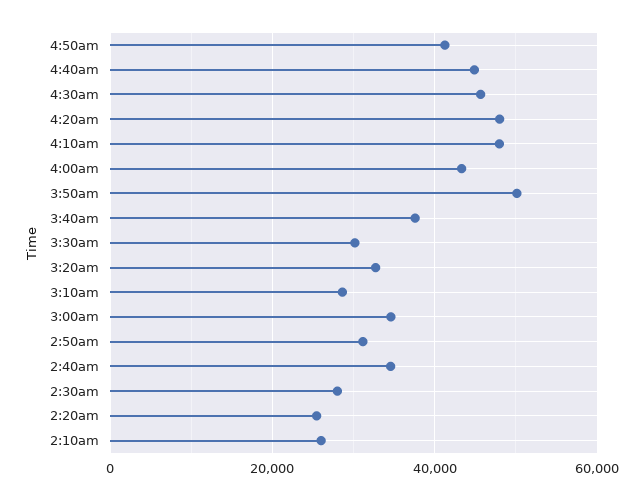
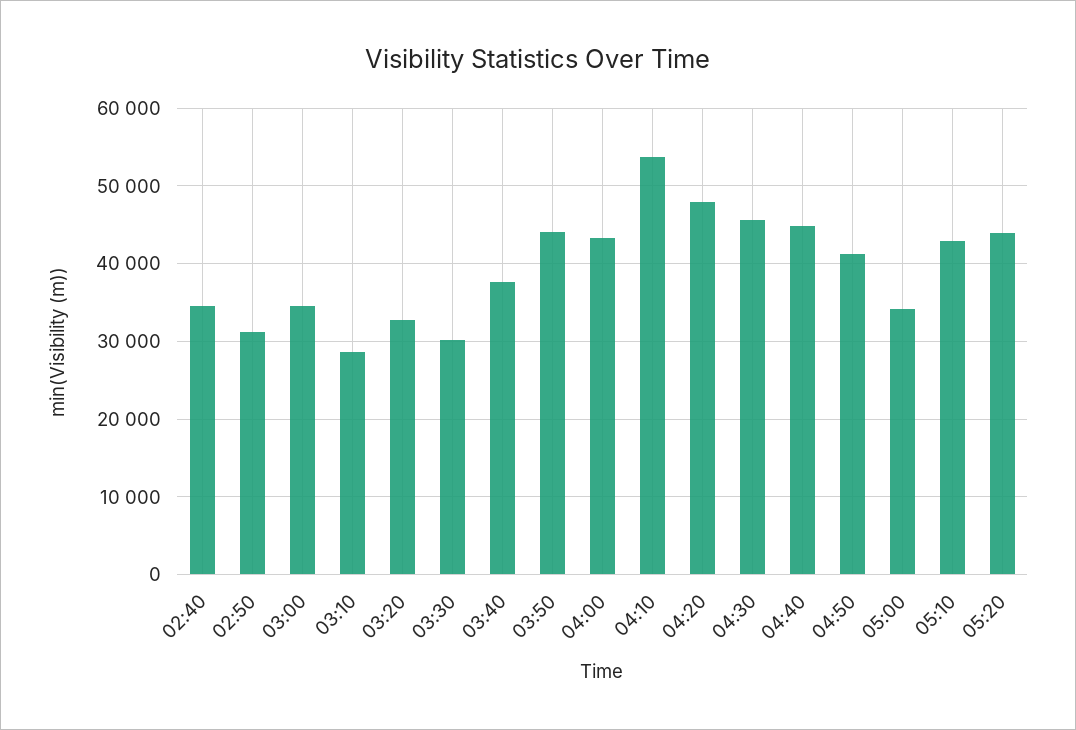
4:10am: 48000 -> 54000
3:50am: 50000 -> 44000
2:30am: 28000 -> none
2:20am: 26000 -> none
2:10am: 26000 -> none
05:00: none -> 34000
05:10: none -> 43000
05:20: none -> 44000

